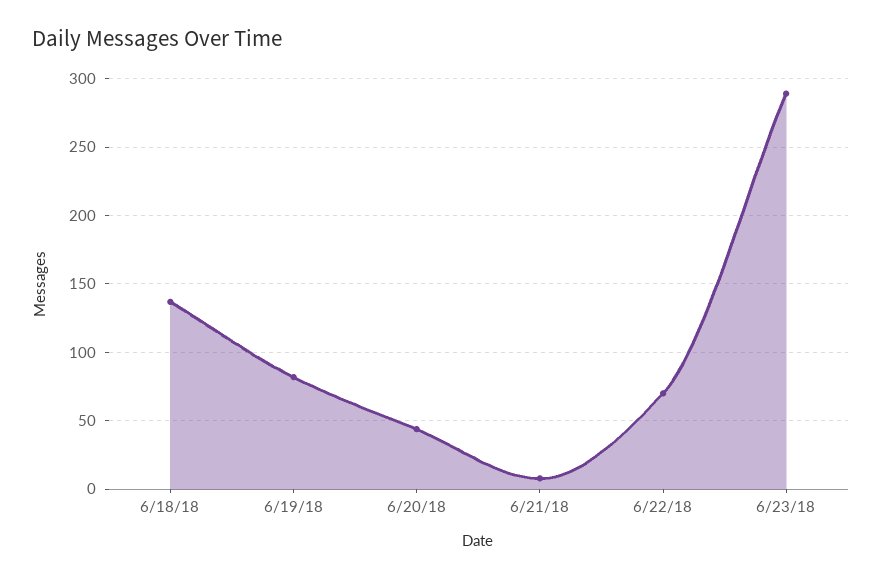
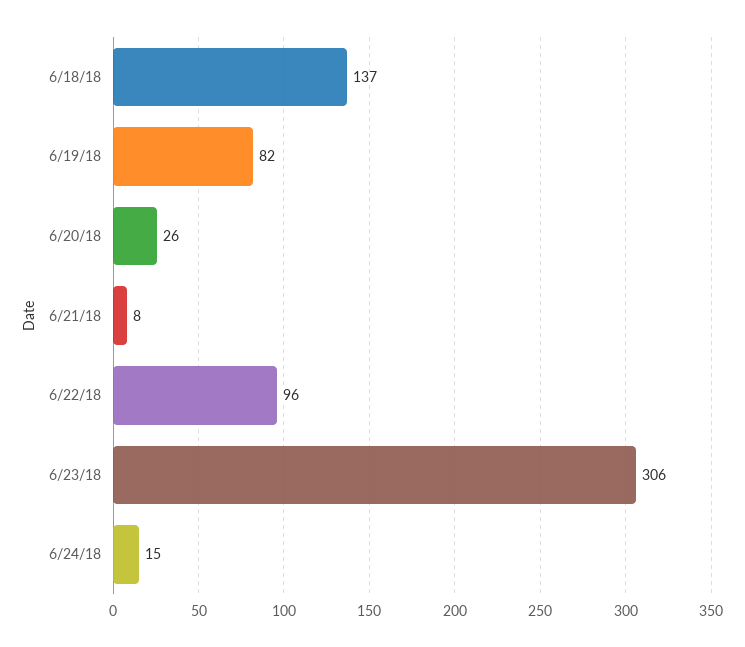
6/20/18: 45 -> 26
6/22/18: 70 -> 96
6/23/18: 290 -> 306
6/24/18: none -> 15

